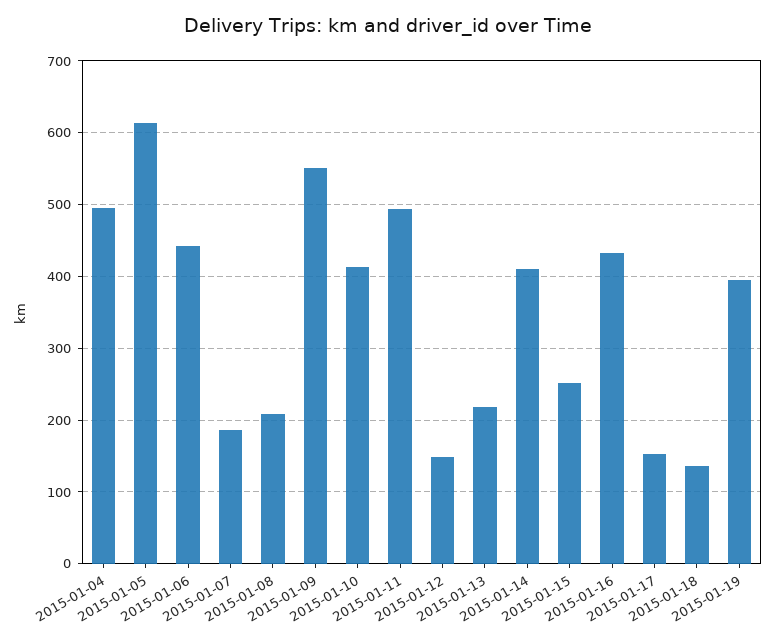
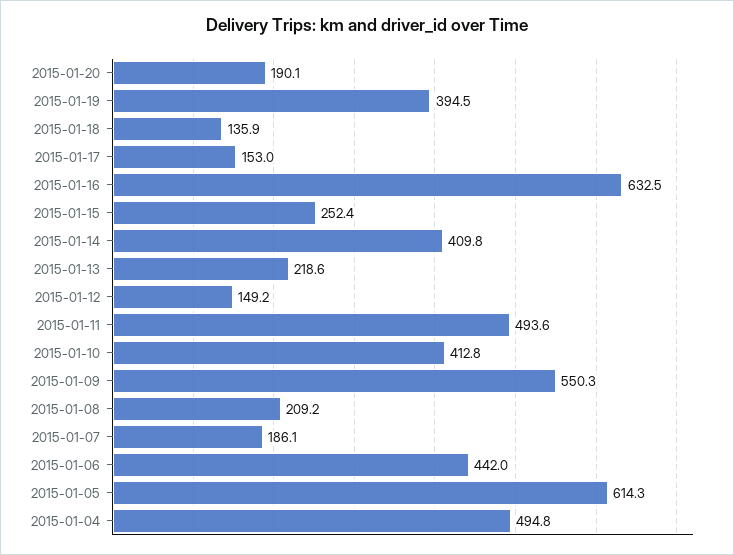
2015-01-16: 430 -> 632.5
2015-01-20: none -> 190.1

